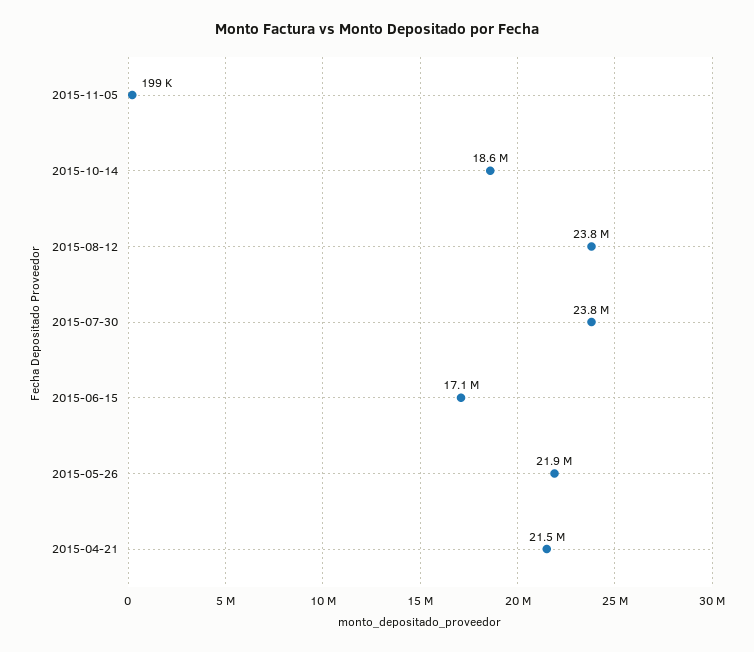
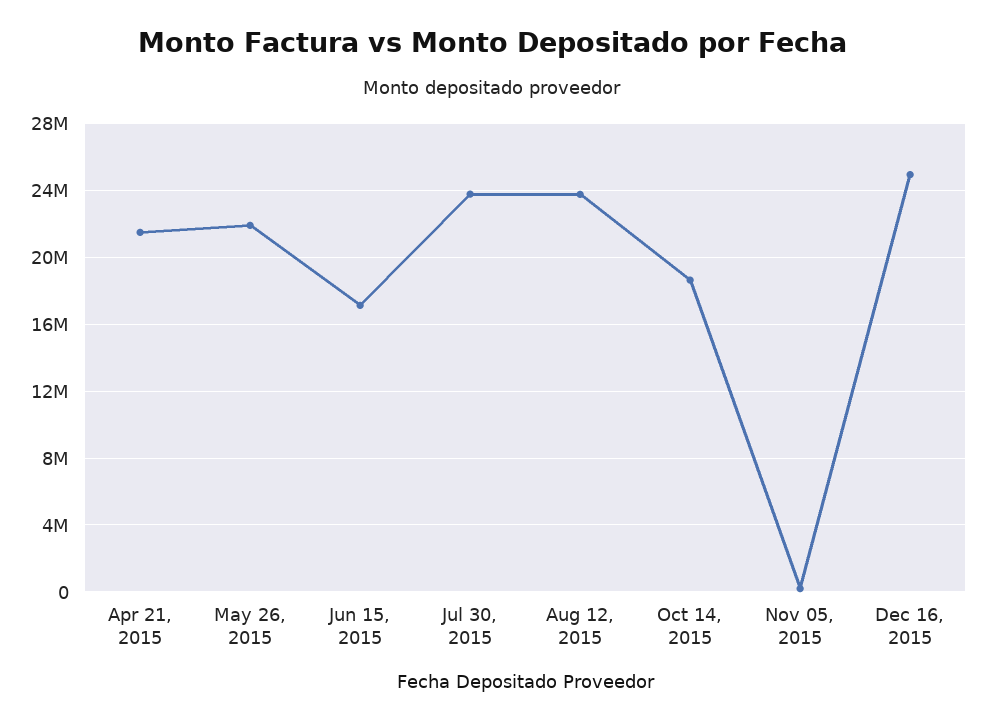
Dec 16, 2015: none -> 25000000

